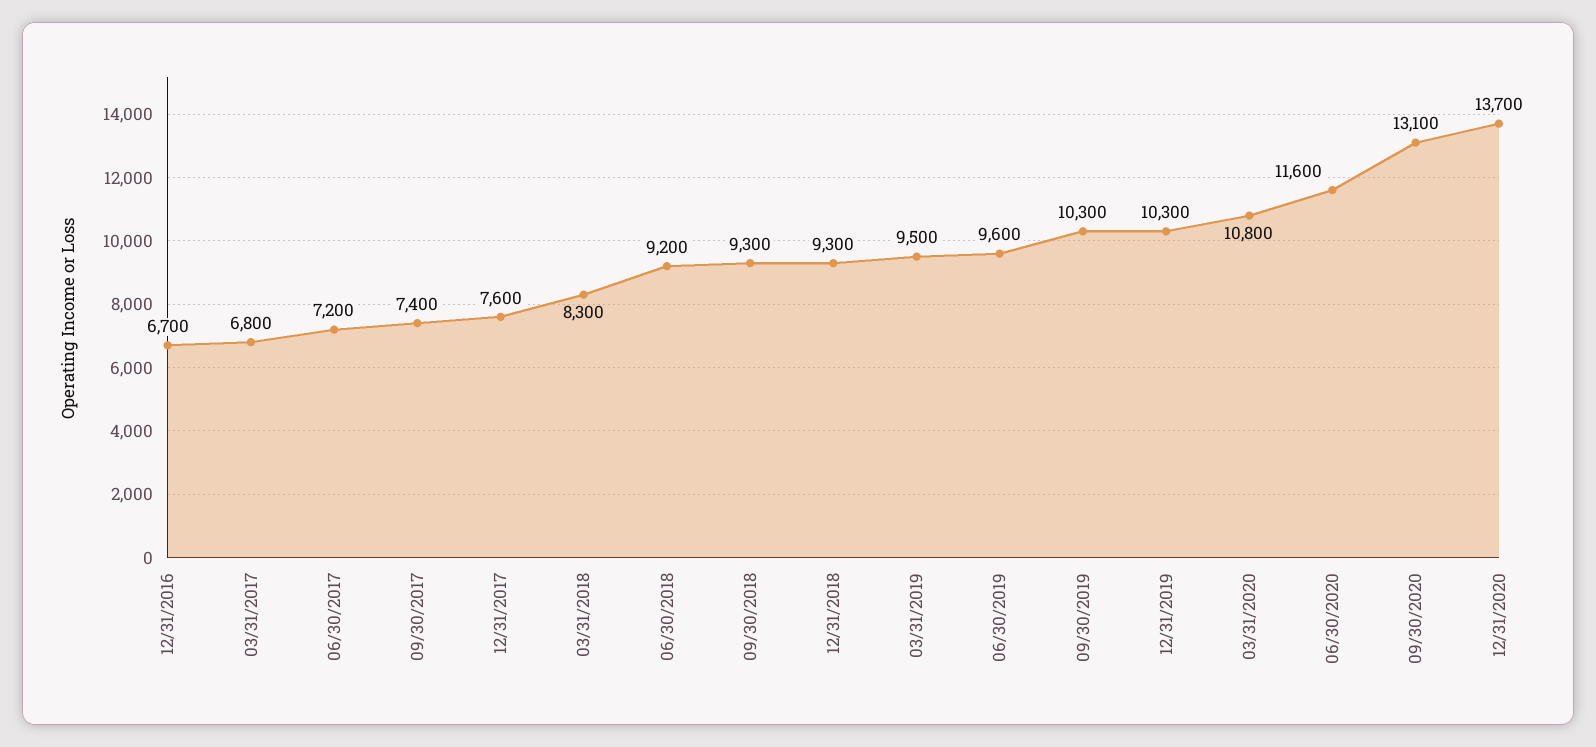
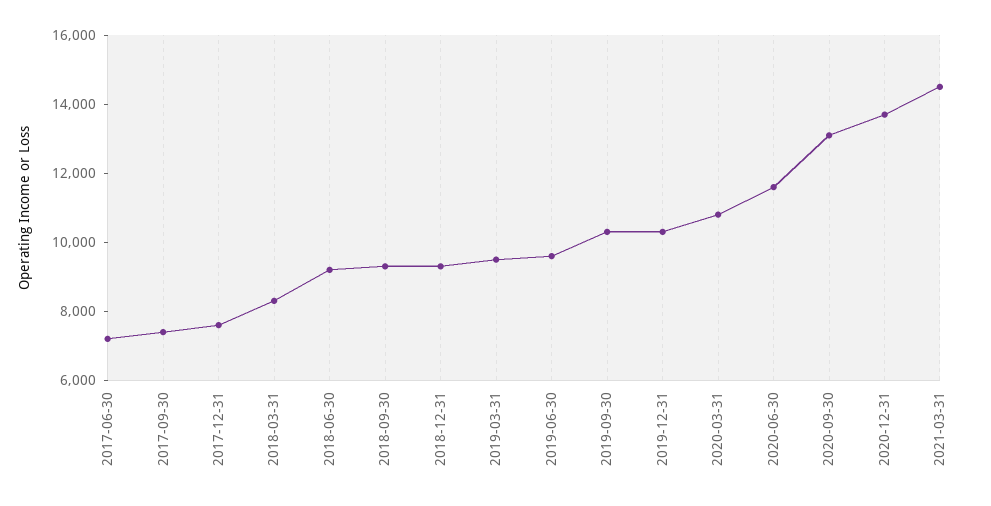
12/31/2016: 6700 -> none
03/31/2017: 6800 -> none
2021-03-31: none -> 14500

